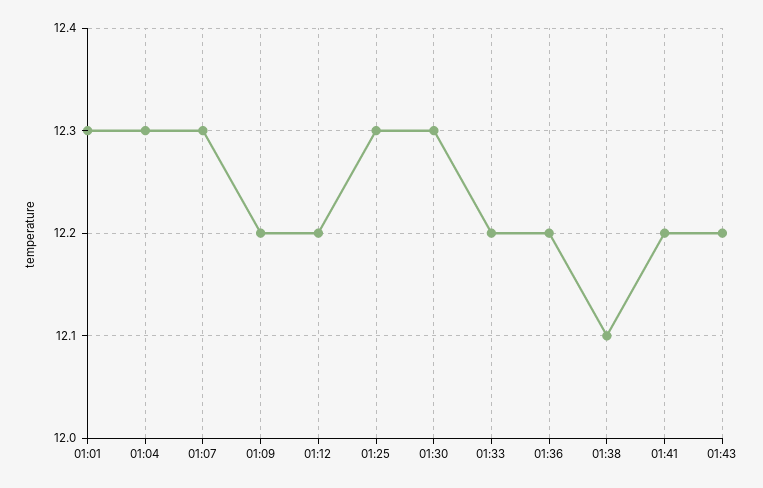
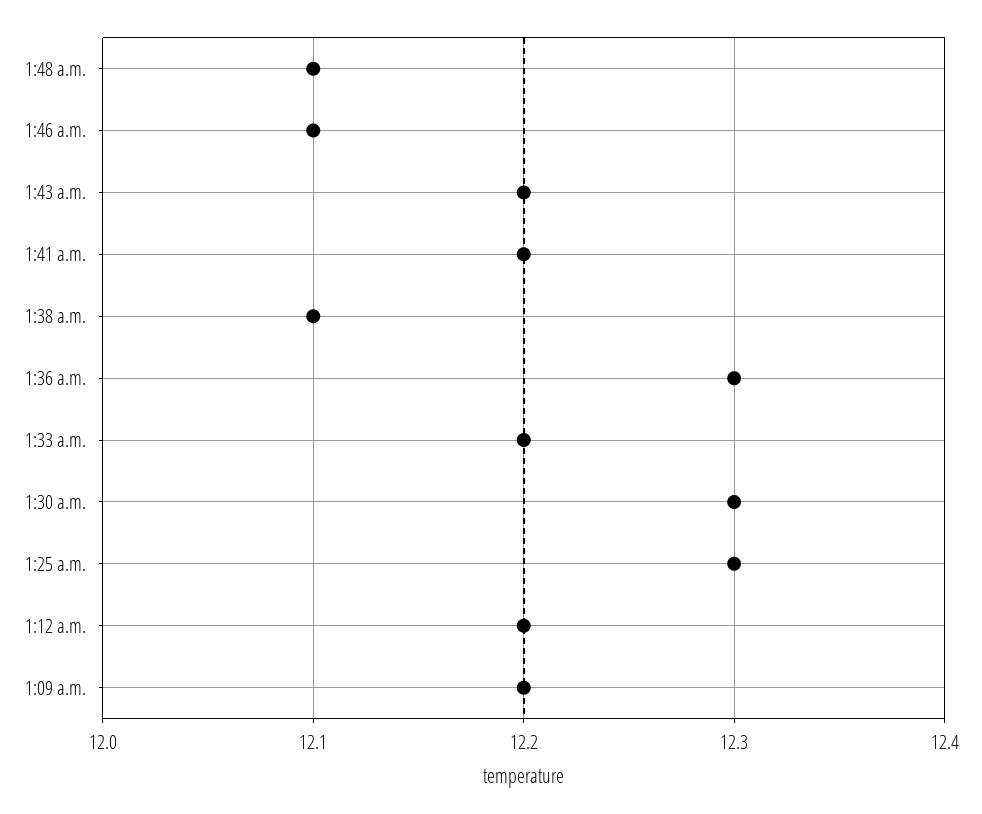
01:01: 12.3 -> none
01:04: 12.3 -> none
01:07: 12.3 -> none
01:36: 12.2 -> 12.3
1:48 a.m.: none -> 12.1
1:46 a.m.: none -> 12.1

